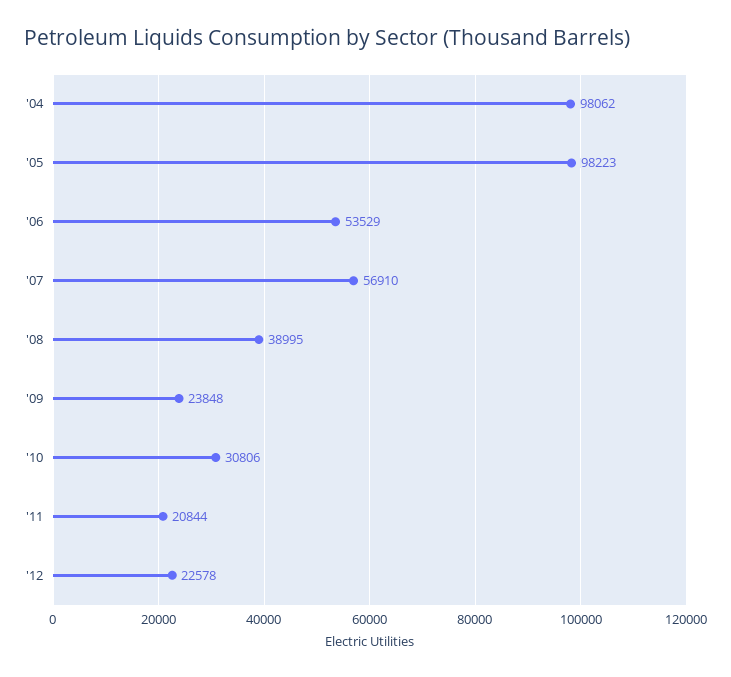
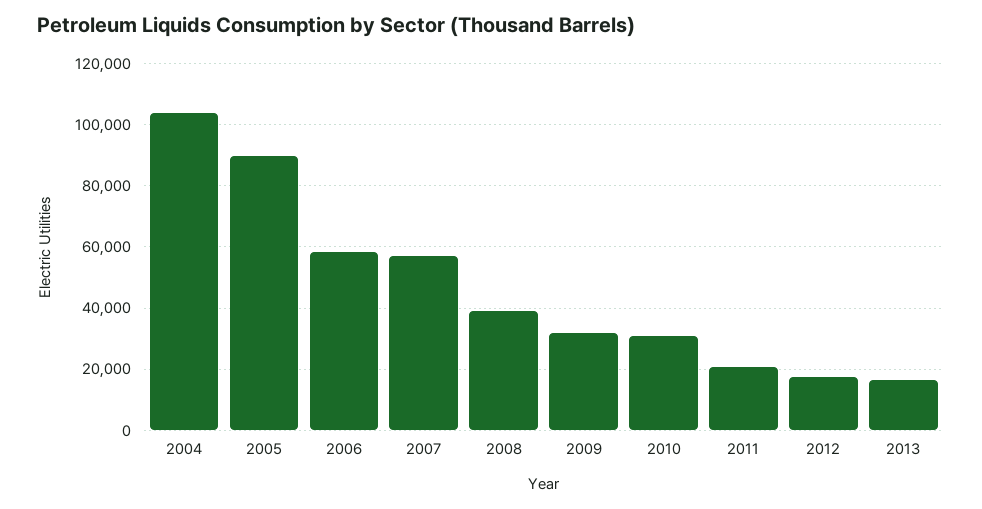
'04: 98062 -> 104000
'05: 98223 -> 90000
'06: 53529 -> 58000
'09: 23848 -> 32000
'12: 22578 -> 18000
2013: none -> 16000

